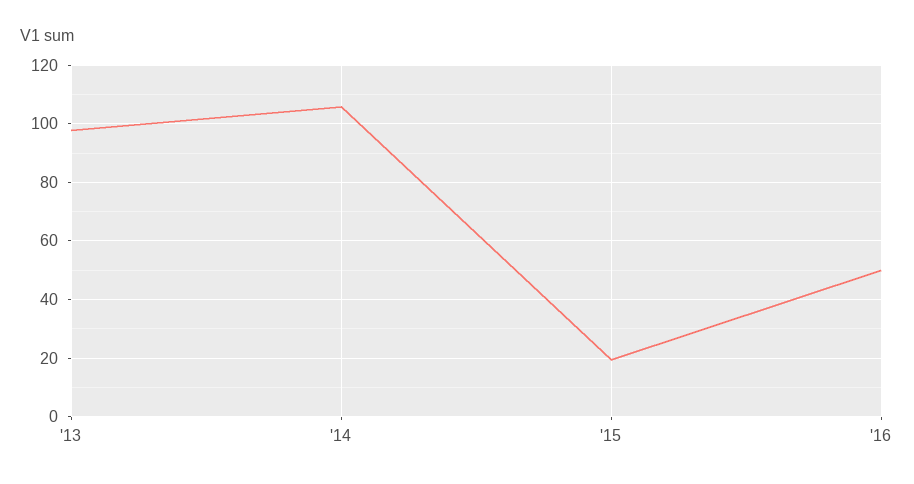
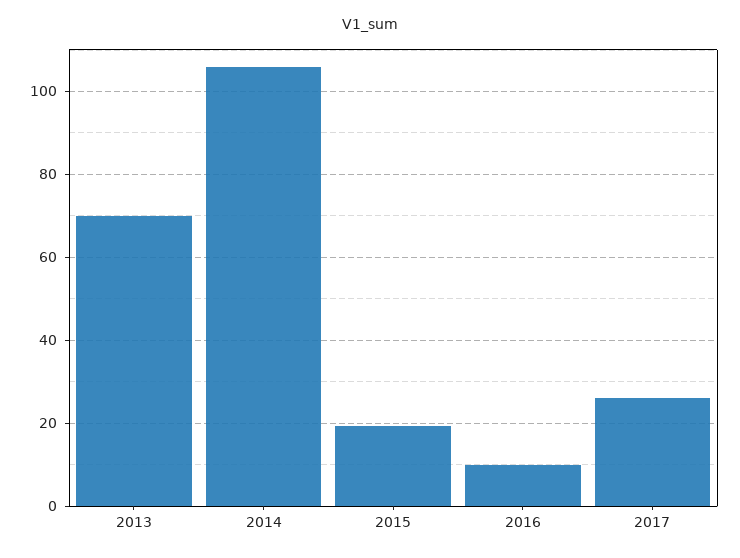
'13: 97.5 -> 70
'16: 50 -> 10
2017: none -> 26

